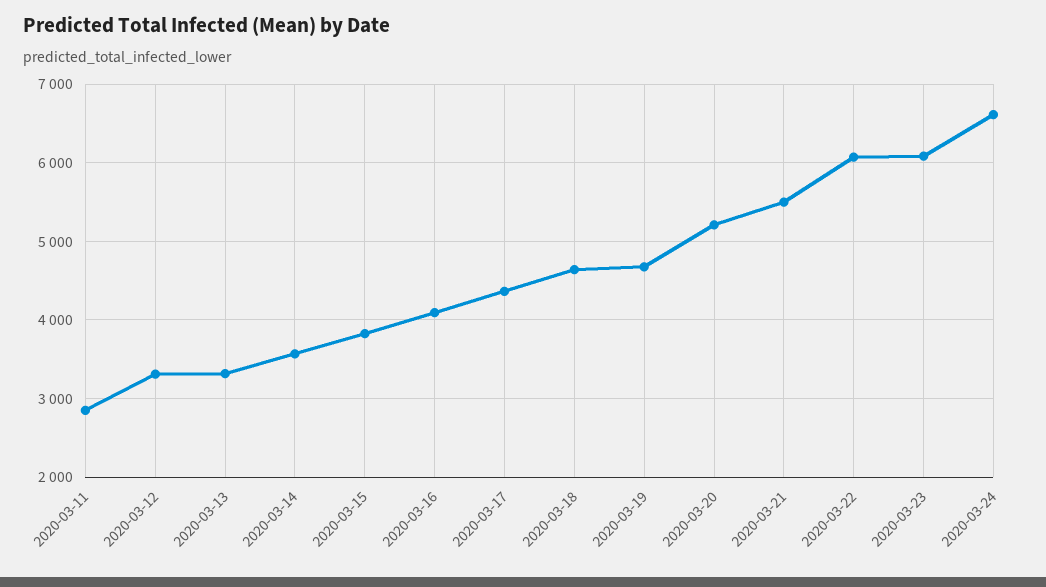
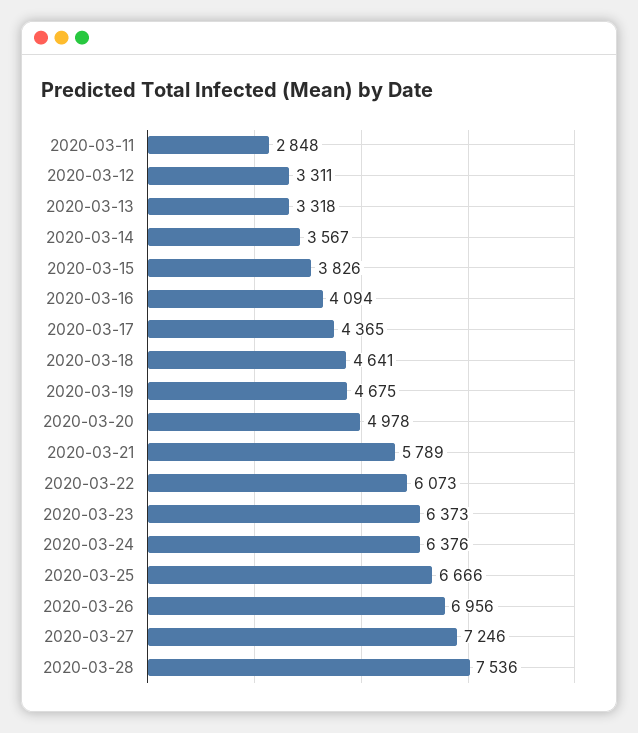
2020-03-20: 5200 -> 4978
2020-03-21: 5500 -> 5789
2020-03-23: 6100 -> 6373
2020-03-24: 6600 -> 6376
2020-03-25: none -> 6666
2020-03-26: none -> 6956
2020-03-27: none -> 7246
2020-03-28: none -> 7536

